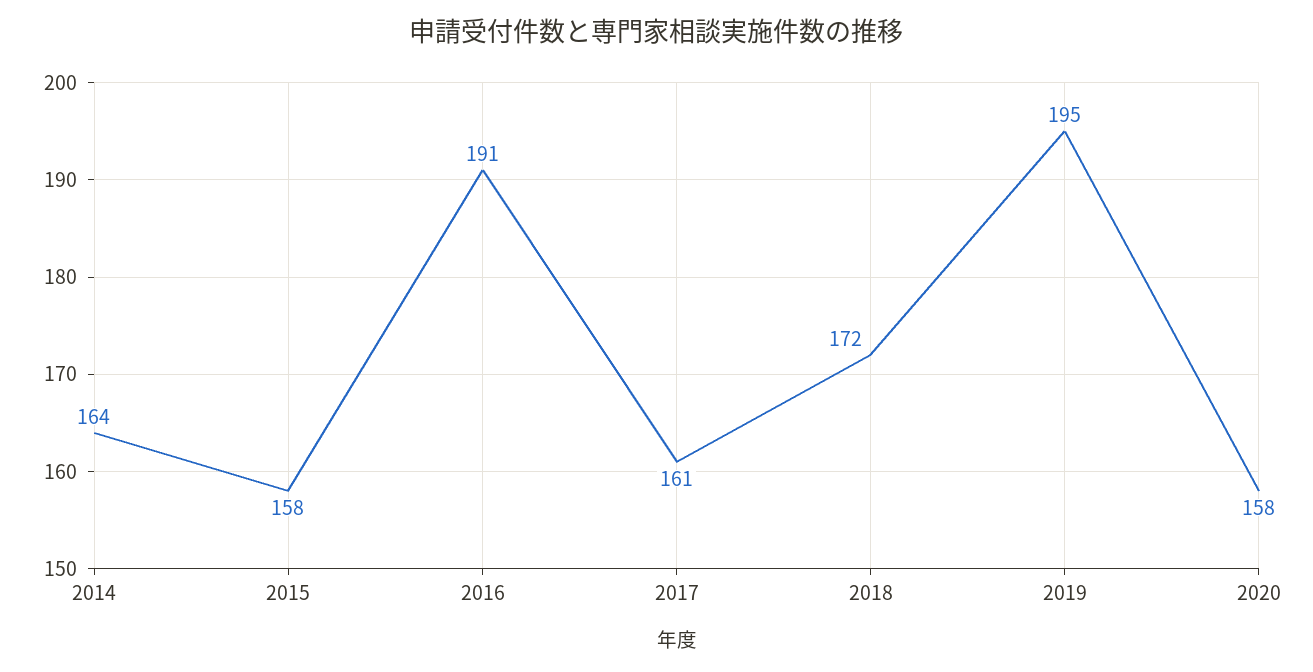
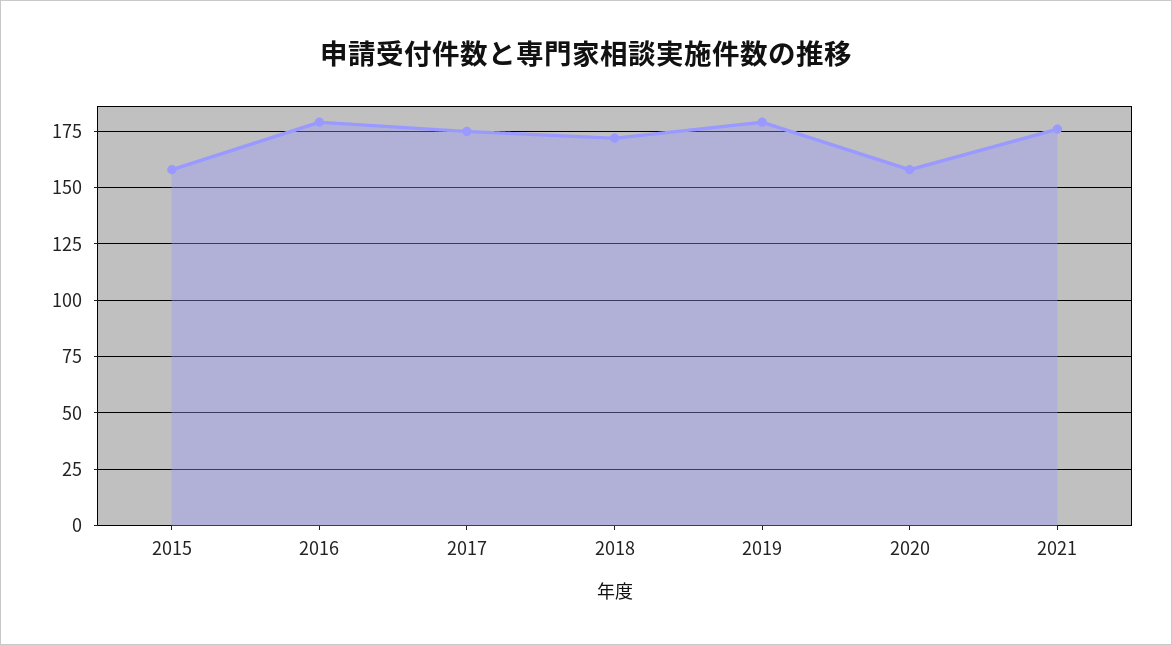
2014: 164 -> none
2016: 191 -> 180
2017: 161 -> 175
2019: 195 -> 180
2021: none -> 175

